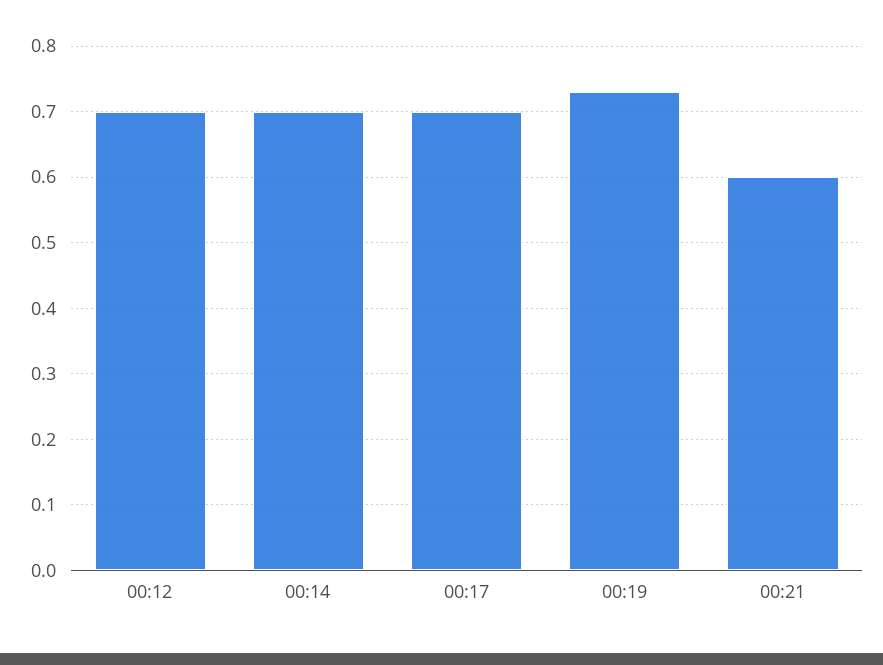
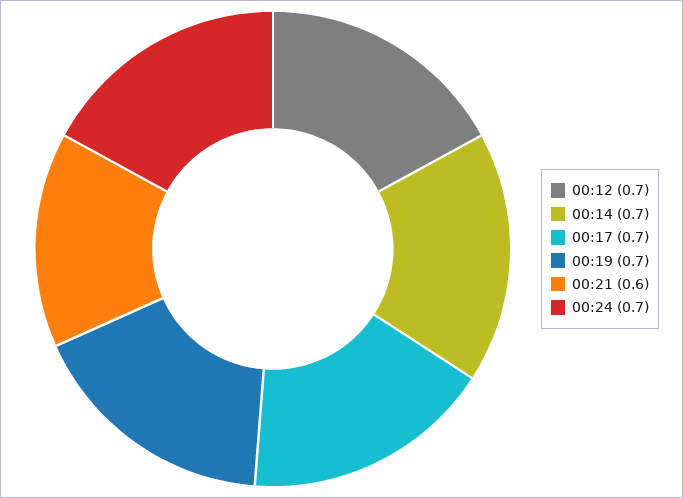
00:19: 0.73 -> 0.7
00:24: none -> 0.7

